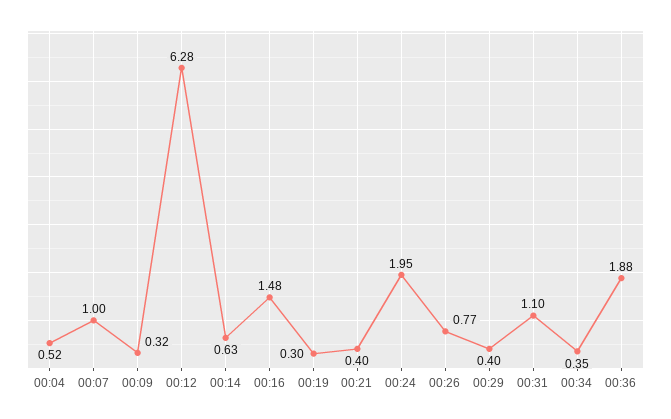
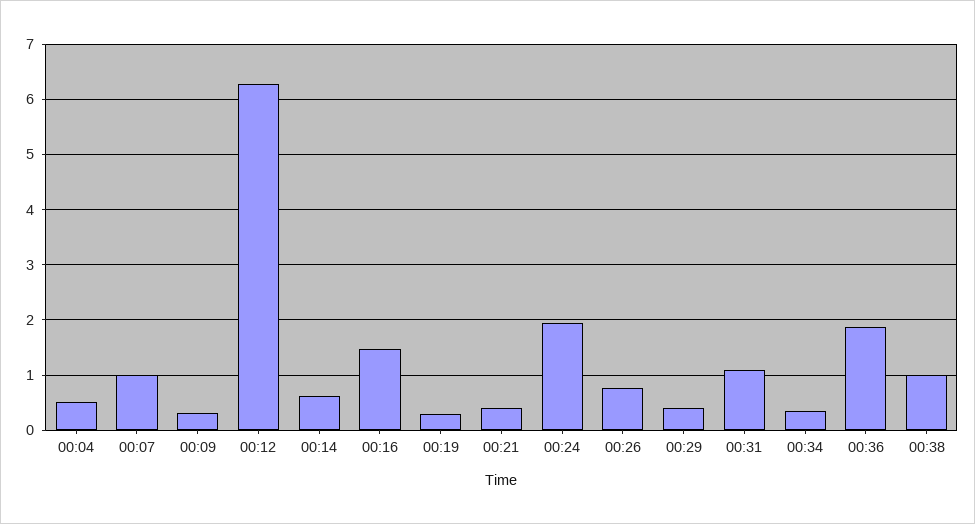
00:38: none -> 1

